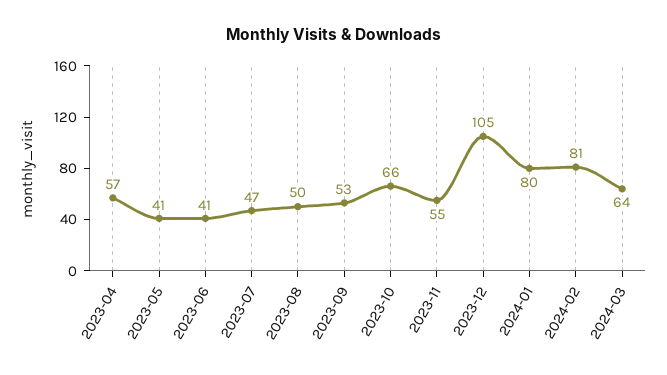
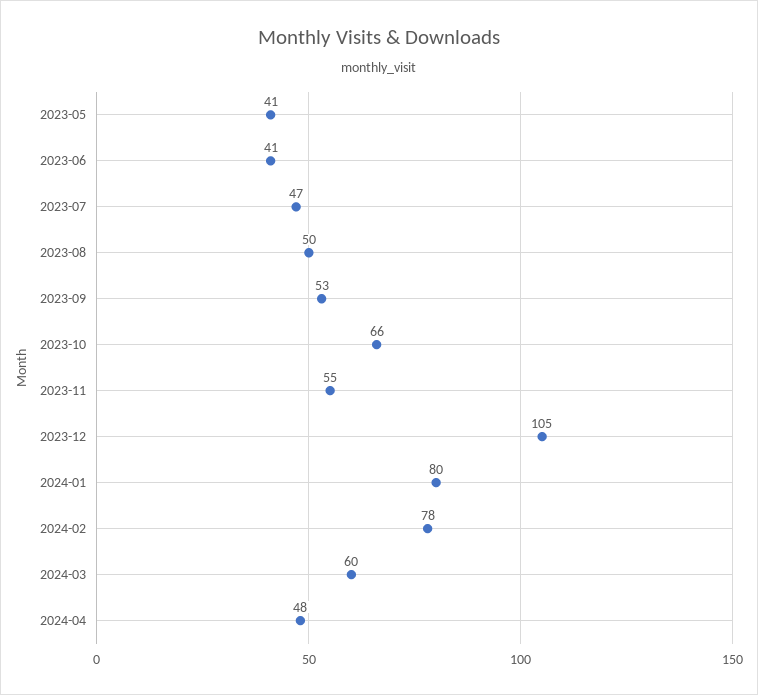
2023-04: 57 -> none
2024-02: 81 -> 78
2024-03: 64 -> 60
2024-04: none -> 48

